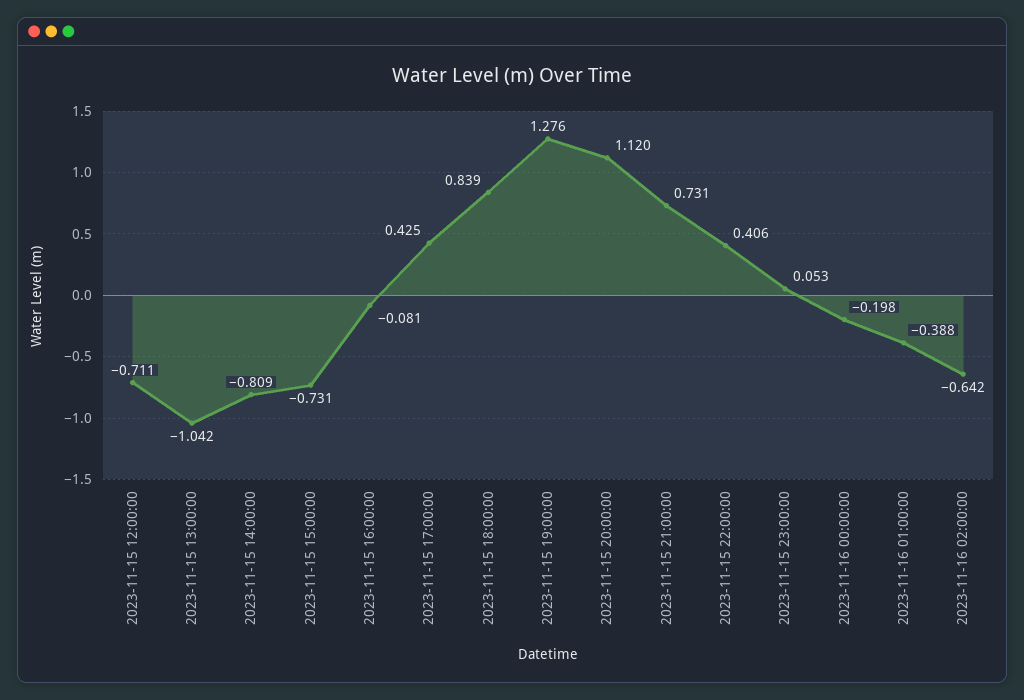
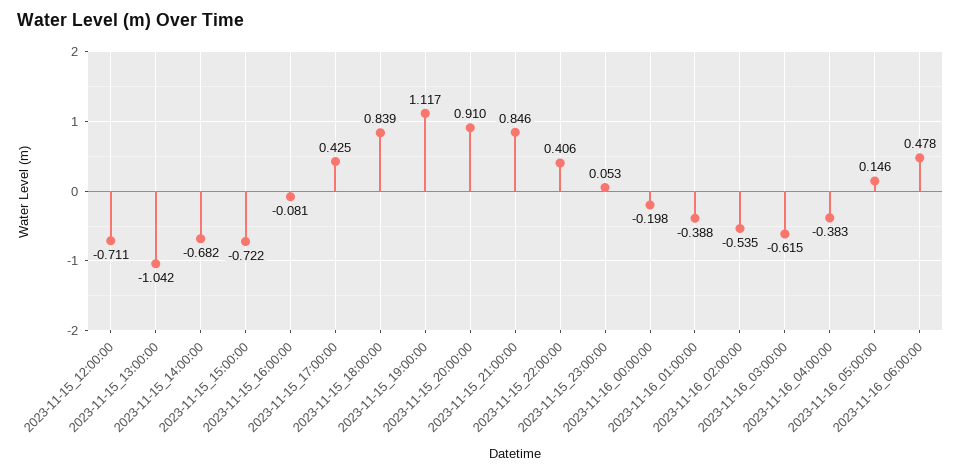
2023-11-15 14:00:00: -0.809 -> -0.682
2023-11-15 15:00:00: -0.731 -> -0.722
2023-11-15 19:00:00: 1.276 -> 1.117
2023-11-15 20:00:00: 1.12 -> 0.91
2023-11-15 21:00:00: 0.731 -> 0.846
2023-11-16 02:00:00: -0.642 -> -0.535
2023-11-16_03:00:00: none -> -0.615
2023-11-16_04:00:00: none -> -0.383
2023-11-16_05:00:00: none -> 0.146
2023-11-16_06:00:00: none -> 0.478

